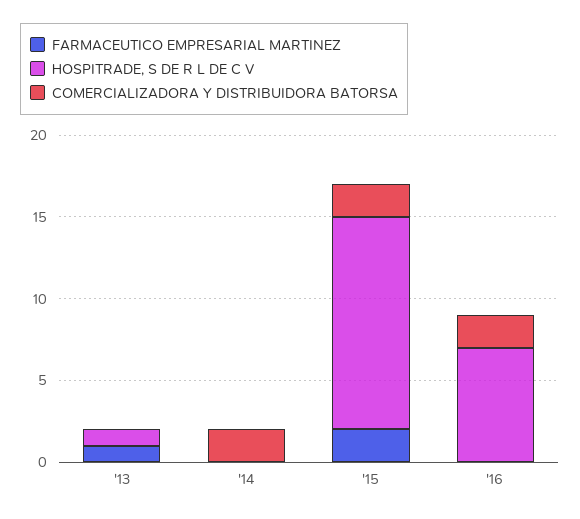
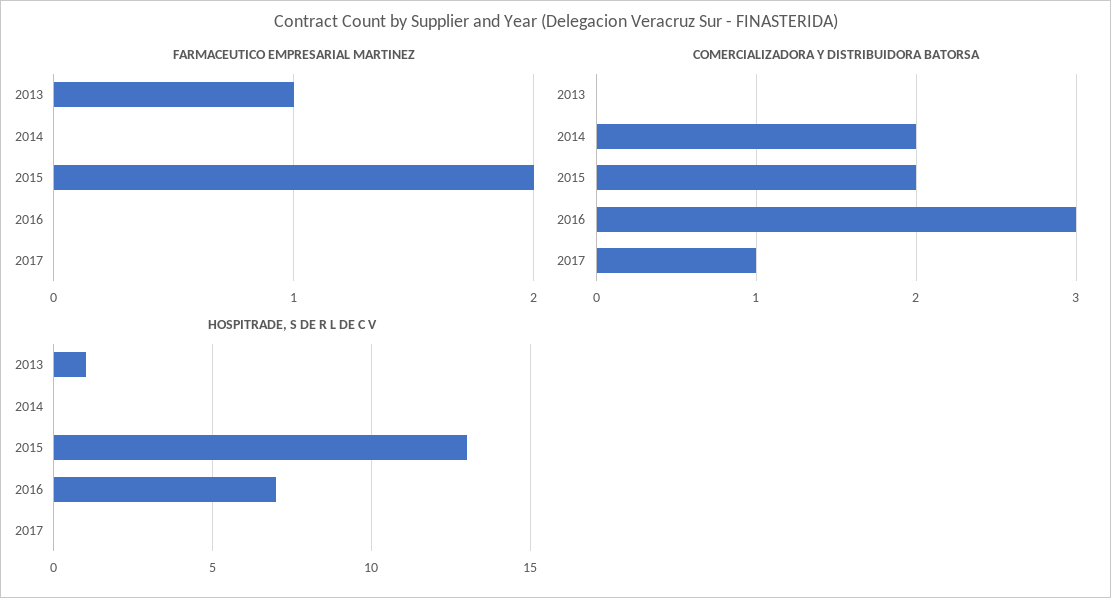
COMERCIALIZADORA Y DISTRIBUIDORA BATORSA, '16: 2 -> 3
FARMACEUTICO EMPRESARIAL MARTINEZ, 2017: none -> 0
COMERCIALIZADORA Y DISTRIBUIDORA BATORSA, 2017: none -> 1
HOSPITRADE, S DE R L DE C V, 2017: none -> 0

